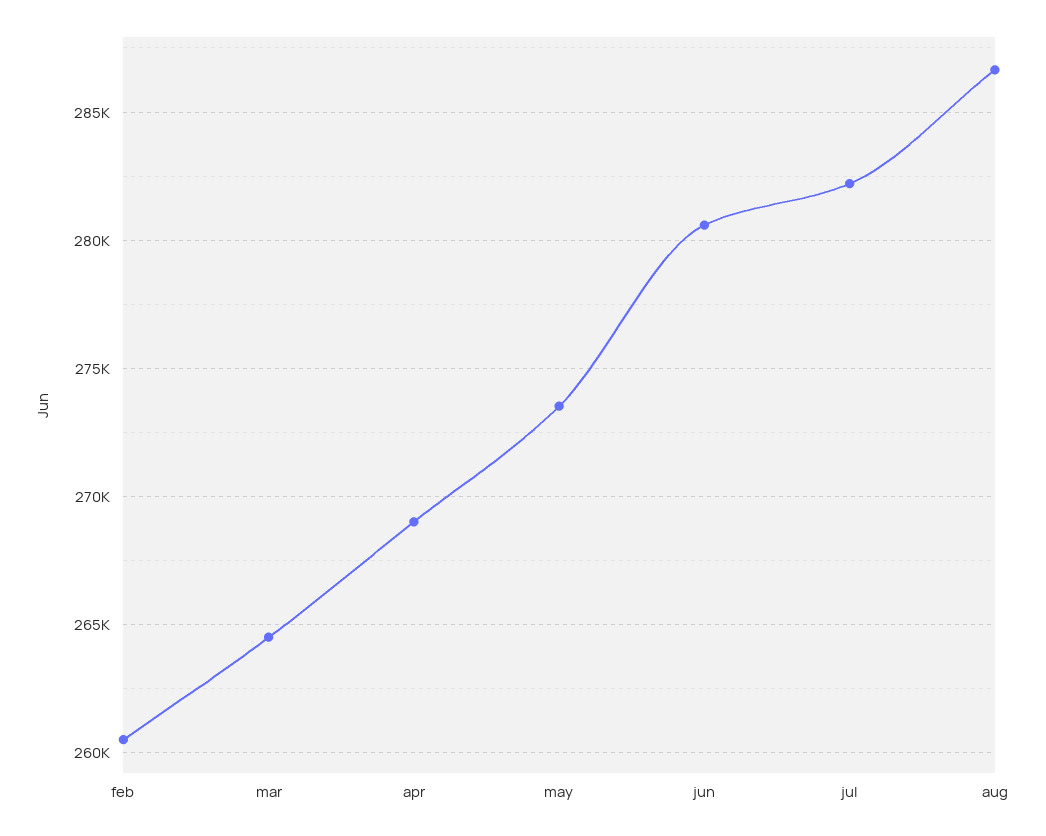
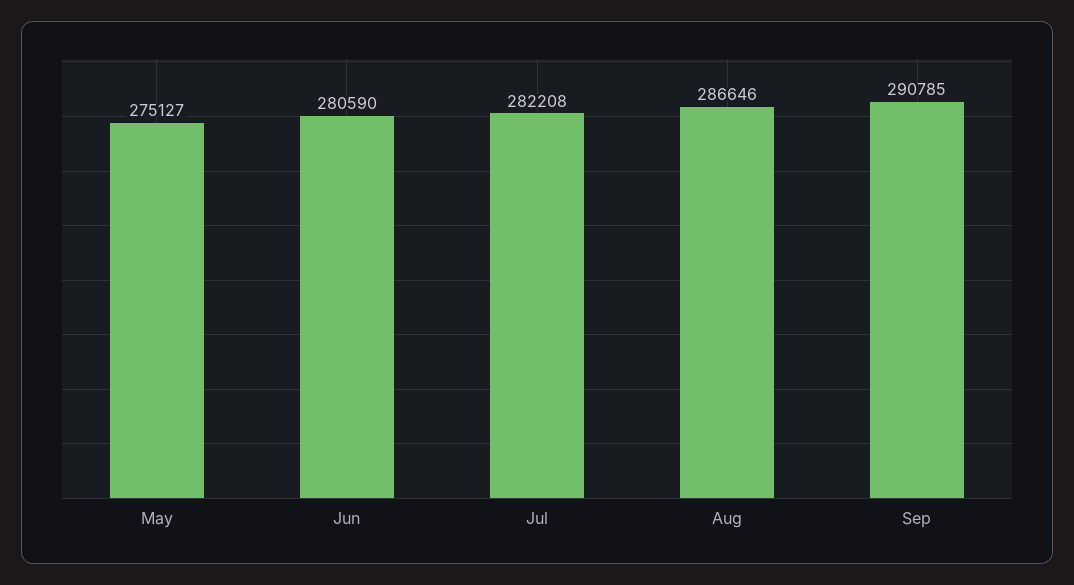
feb: 260500 -> none
mar: 264500 -> none
apr: 269000 -> none
may: 273500 -> 275127
Sep: none -> 290785

